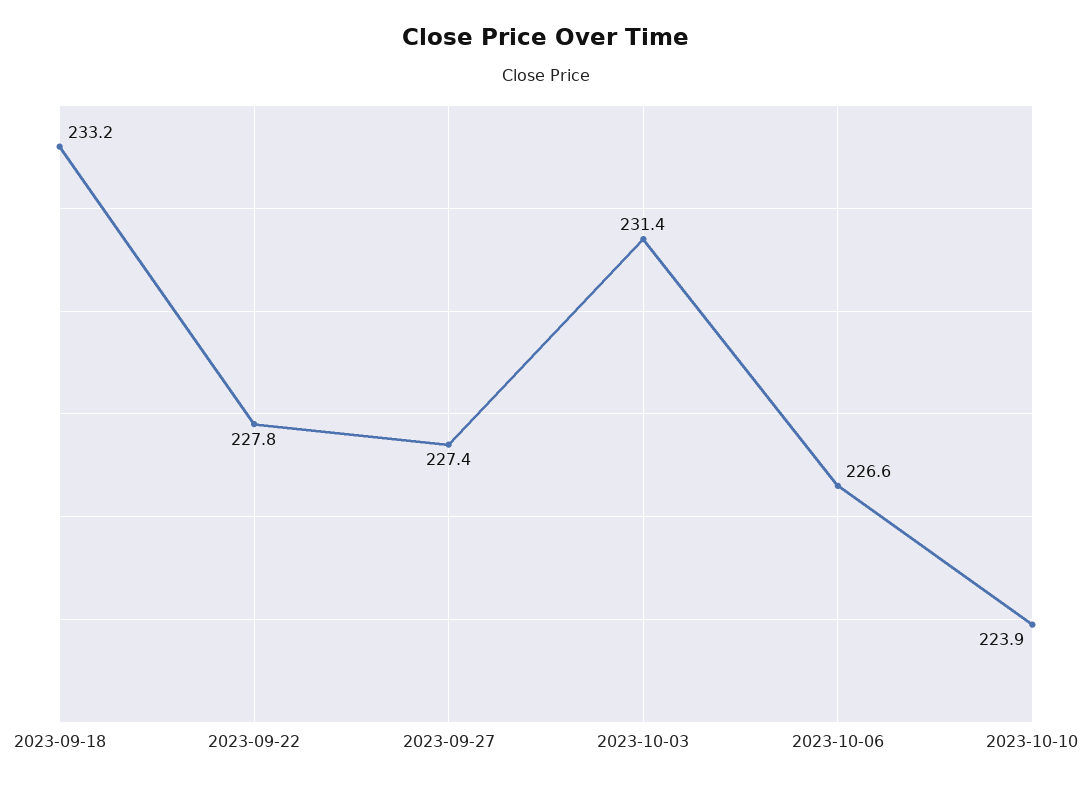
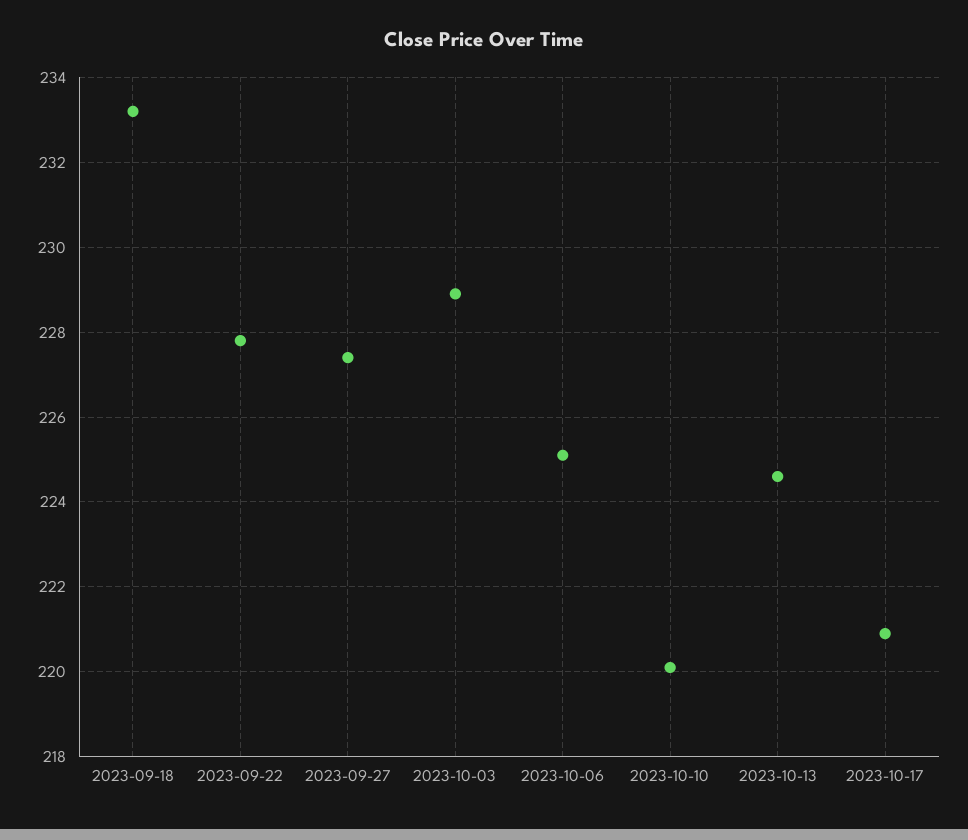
2023-10-03: 231.4 -> 229
2023-10-06: 226.6 -> 225
2023-10-10: 223.9 -> 220
2023-10-13: none -> 224.5
2023-10-17: none -> 221

